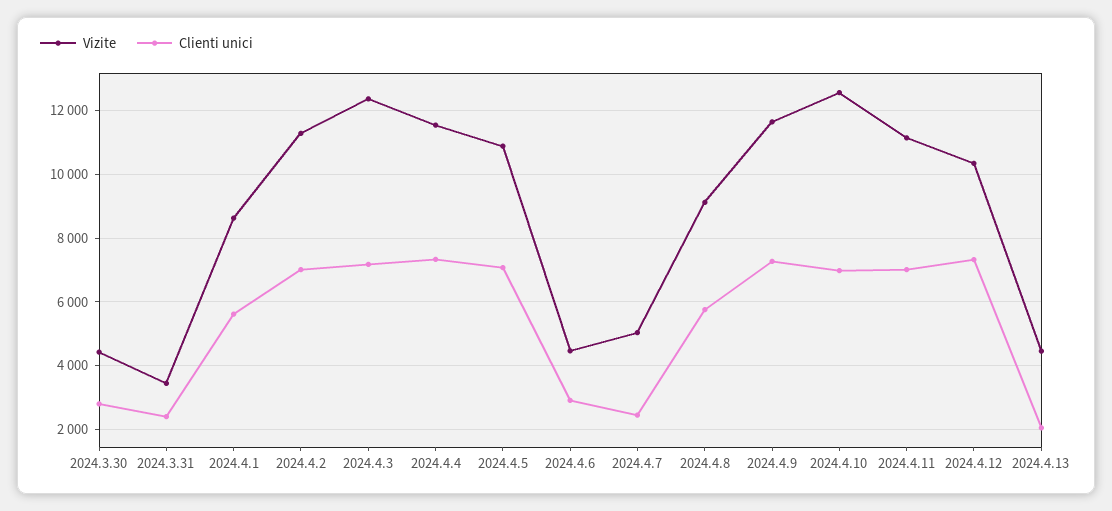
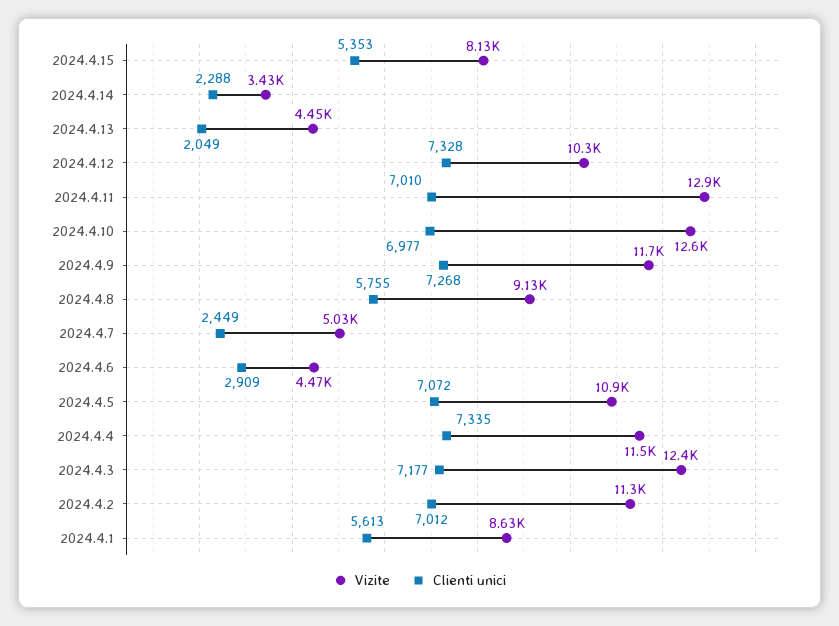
Vizite, 2024.3.30: 4400 -> none
Clienti unici, 2024.3.30: 2800 -> none
Vizite, 2024.3.31: 3400 -> none
Clienti unici, 2024.3.31: 2400 -> none
Vizite, 2024.4.11: 11200 -> 12900
Vizite, 2024.4.15: none -> 8130
Clienti unici, 2024.4.15: none -> 5353
Vizite, 2024.4.14: none -> 3430
Clienti unici, 2024.4.14: none -> 2288

